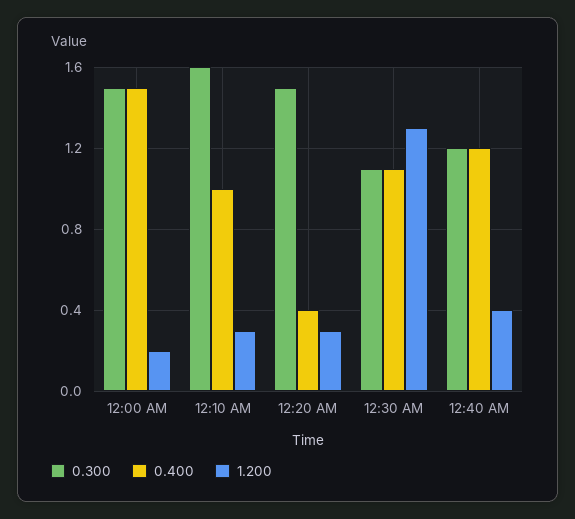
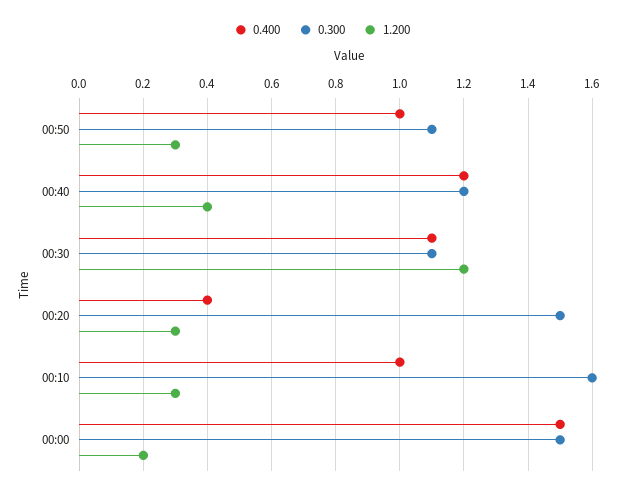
1.200, 12:30 AM: 1.3 -> 1.2
0.400, 00:50: none -> 1
0.300, 00:50: none -> 1.1
1.200, 00:50: none -> 0.3

